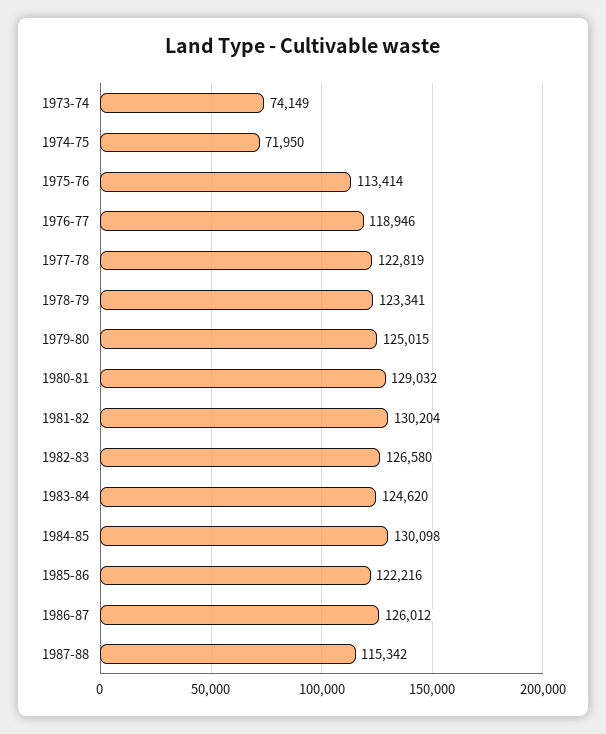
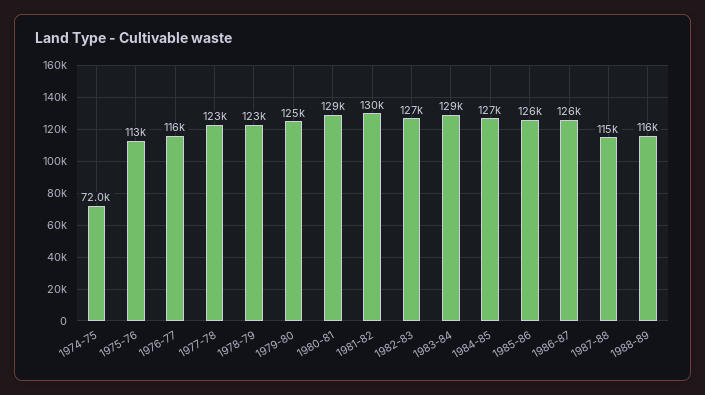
1973-74: 74149 -> none
1976-77: 118946 -> 116000
1983-84: 124620 -> 129000
1984-85: 130098 -> 127000
1985-86: 122216 -> 126000
1988-89: none -> 116000

